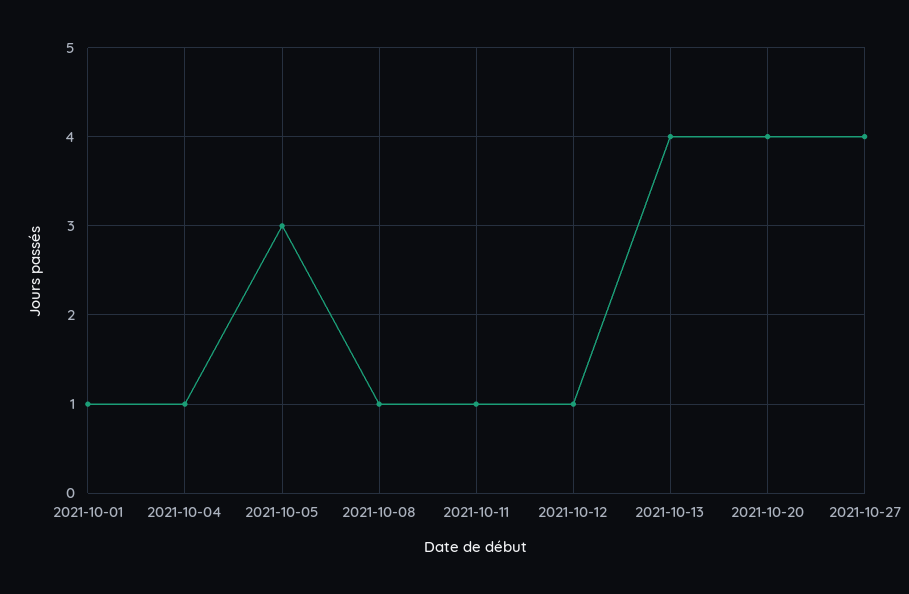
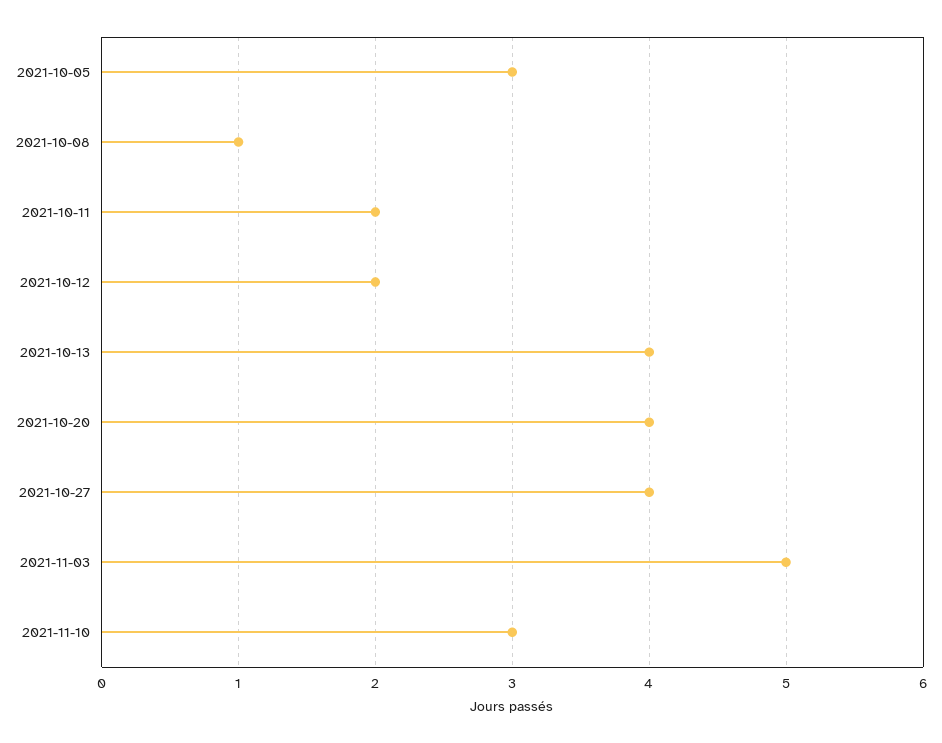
2021-10-01: 1 -> none
2021-10-04: 1 -> none
2021-10-11: 1 -> 2
2021-10-12: 1 -> 2
2021-11-03: none -> 5
2021-11-10: none -> 3

